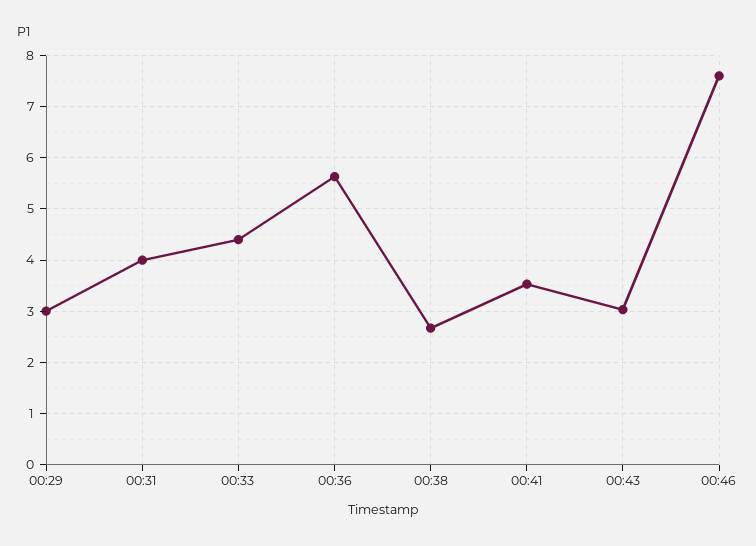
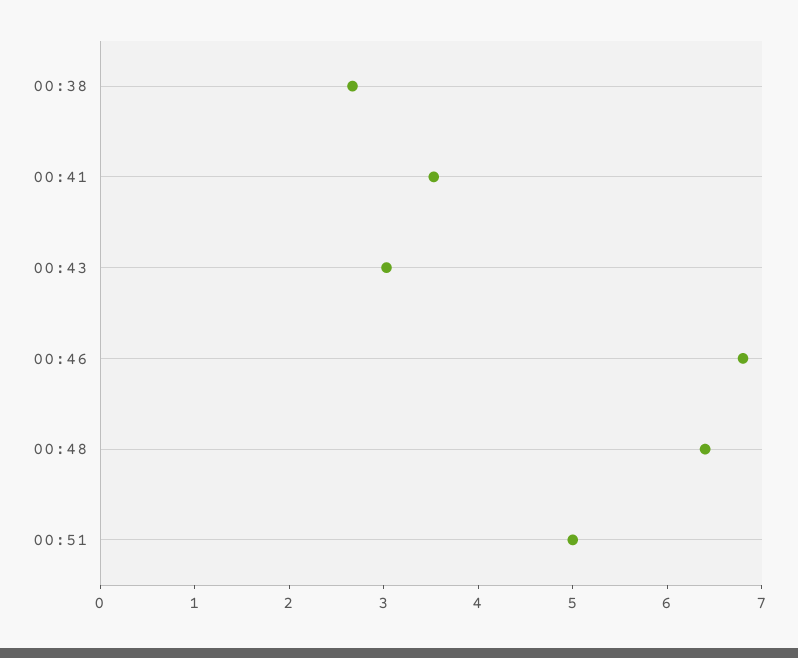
00:29: 3 -> none
00:31: 4 -> none
00:33: 4.4 -> none
00:36: 5.6 -> none
00:46: 7.6 -> 6.8
00:48: none -> 6.4
00:51: none -> 5

